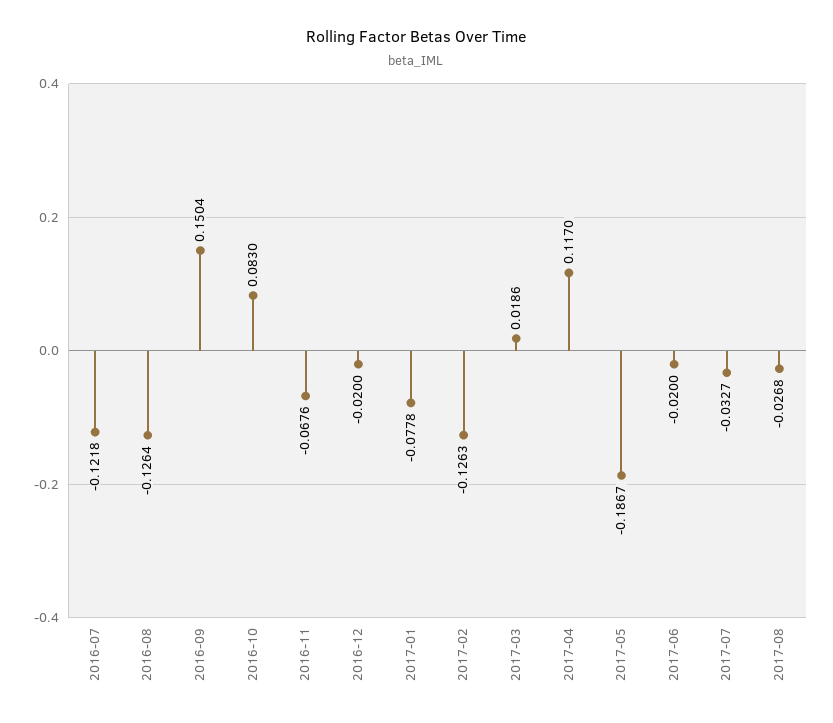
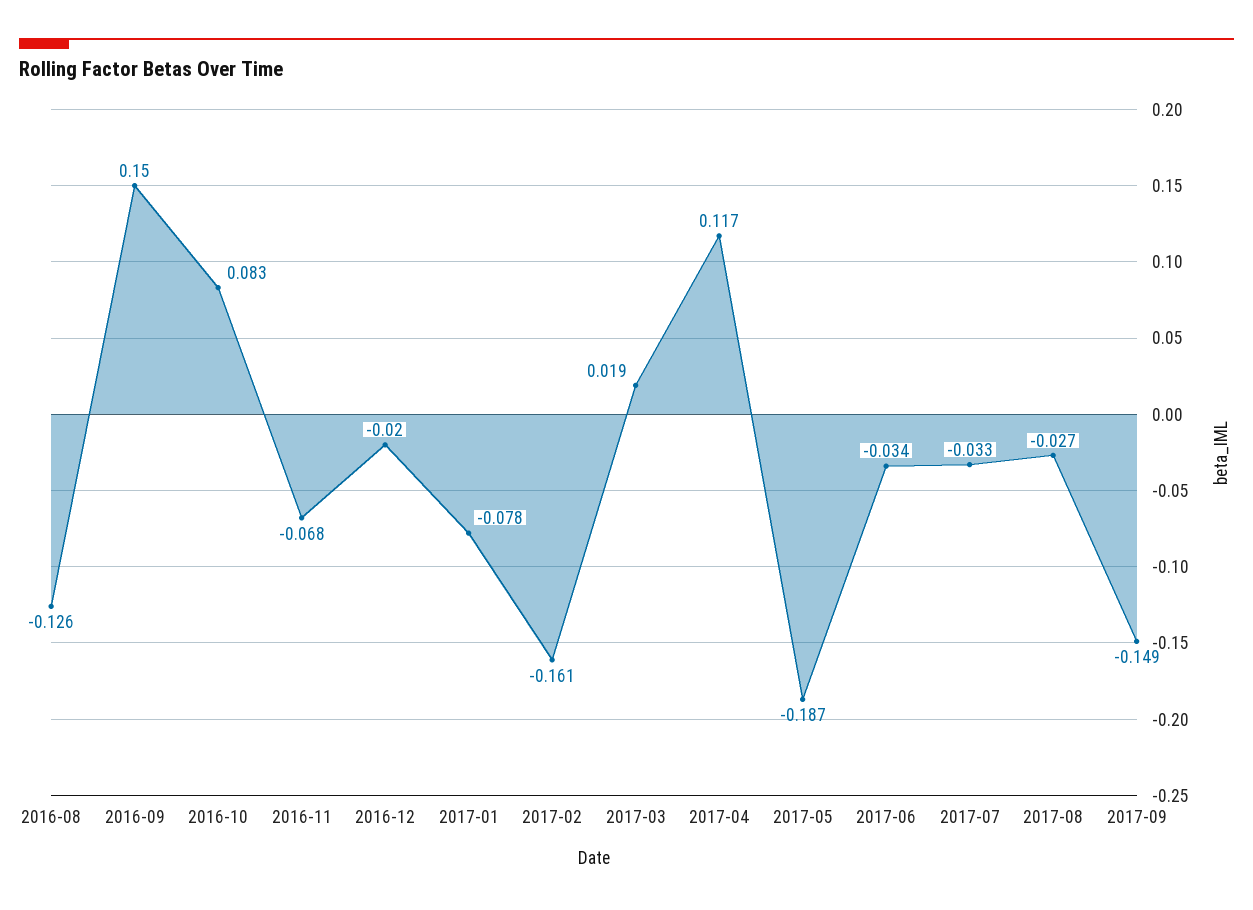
2016-07: -0.1218 -> none
2017-02: -0.1263 -> -0.161
2017-06: -0.02 -> -0.034
2017-09: none -> -0.149

